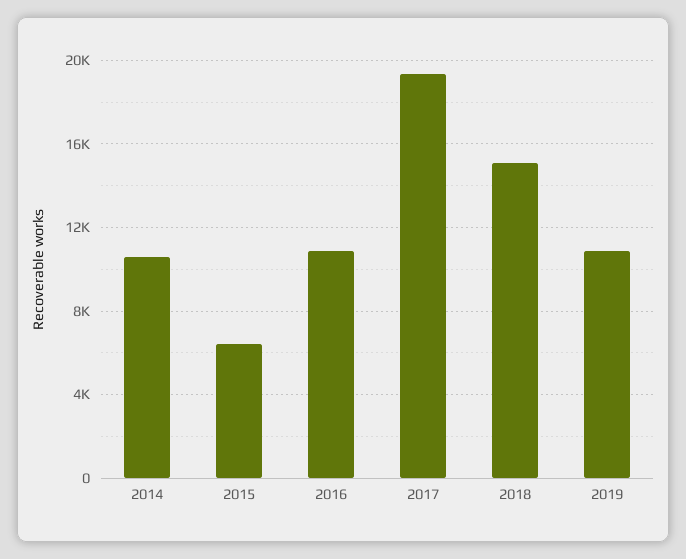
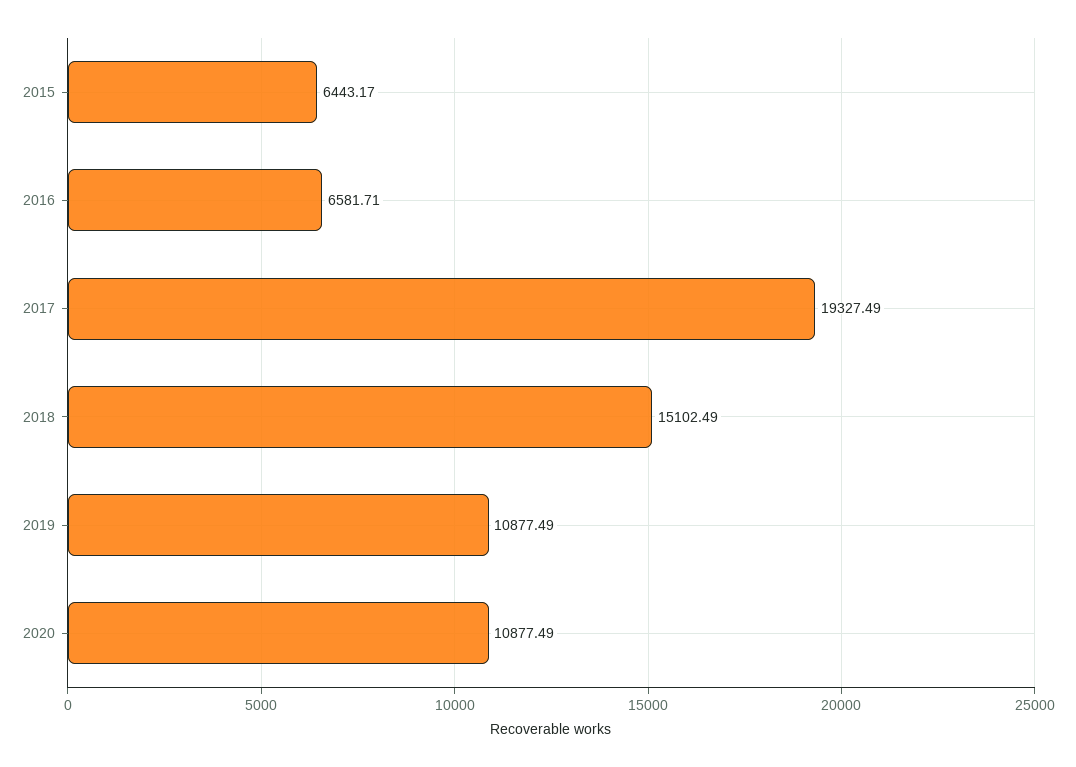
2014: 10500 -> none
2016: 11000 -> 6581.71
2020: none -> 10877.49

